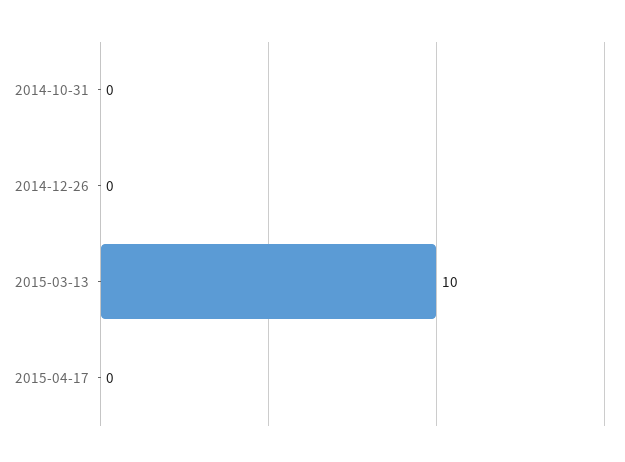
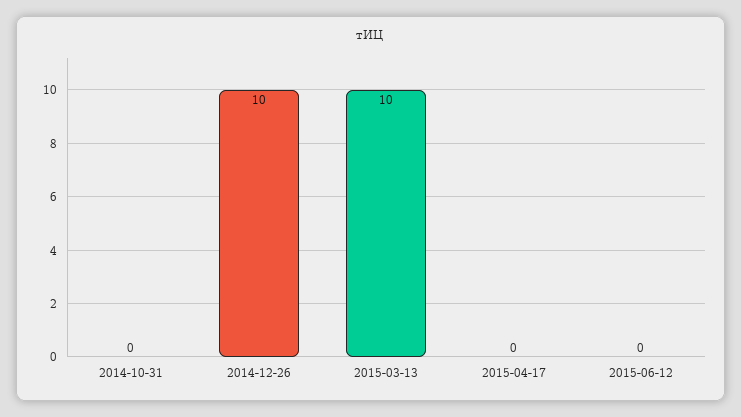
2014-12-26: 0 -> 10
2015-06-12: none -> 0

